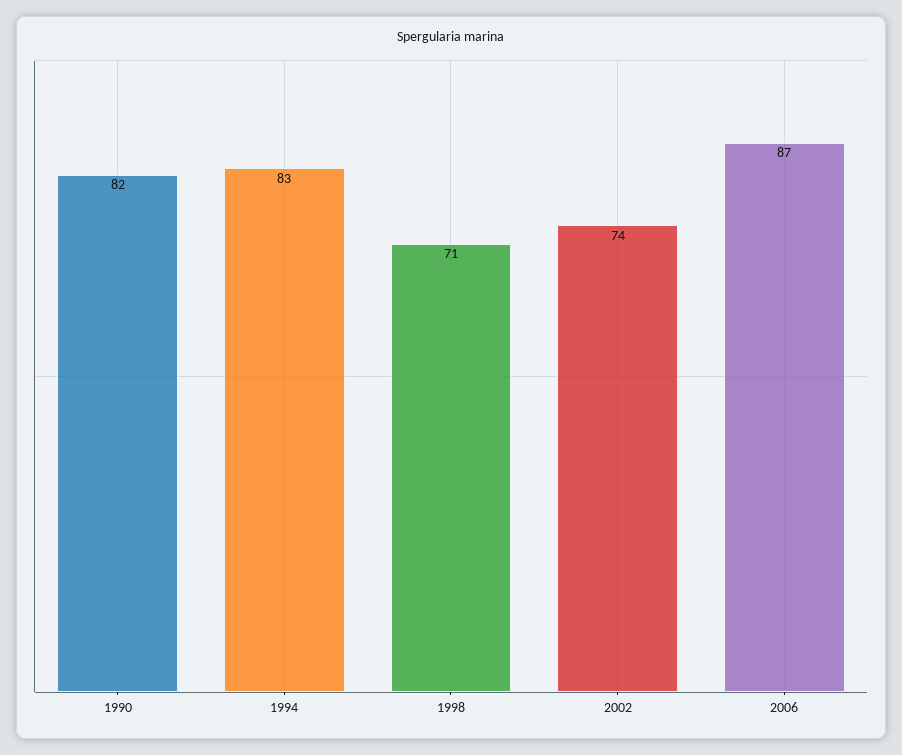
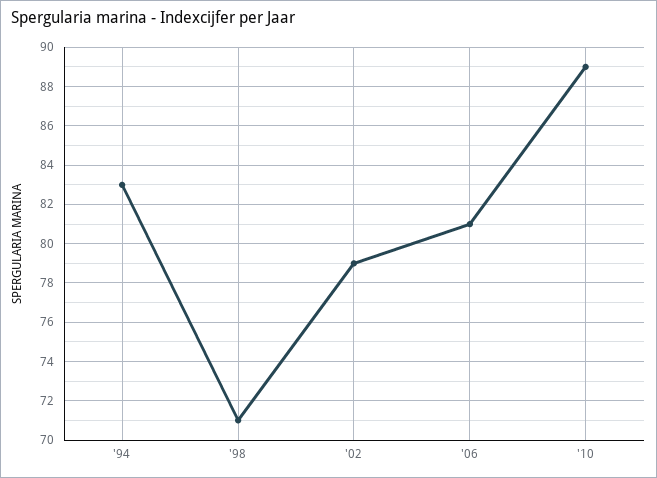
1990: 82 -> none
2002: 74 -> 79
2006: 87 -> 81
'10: none -> 89

